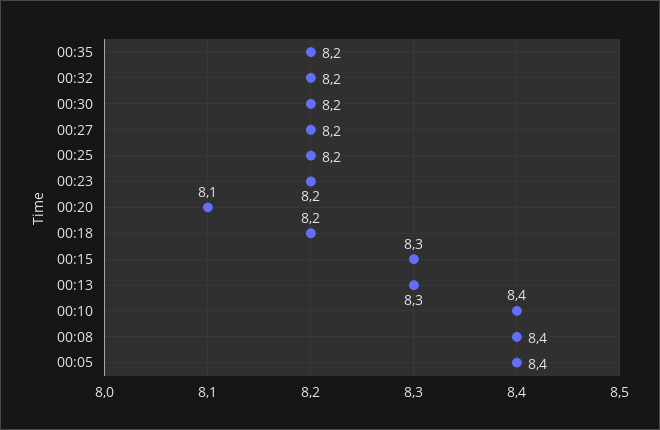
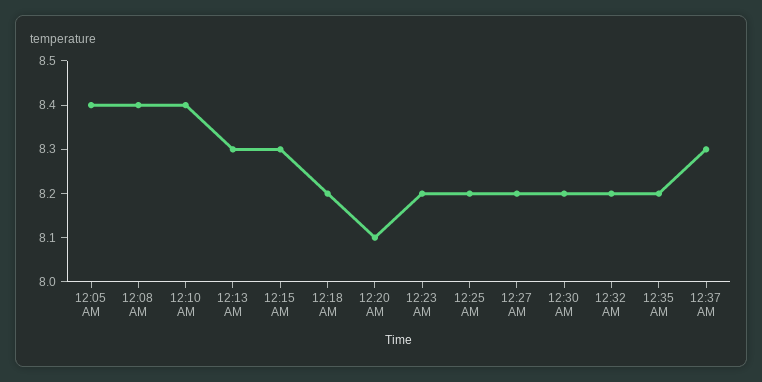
12:37 AM: none -> 8.3

